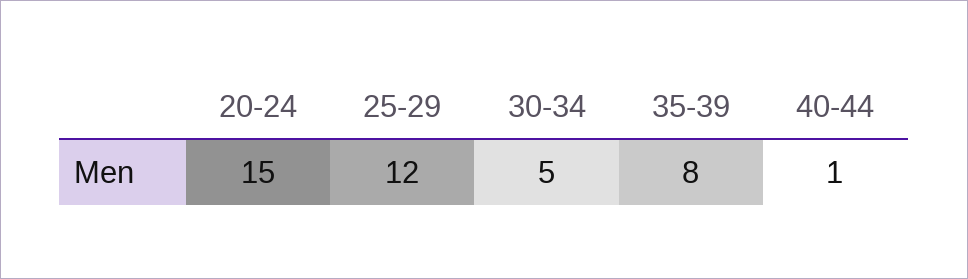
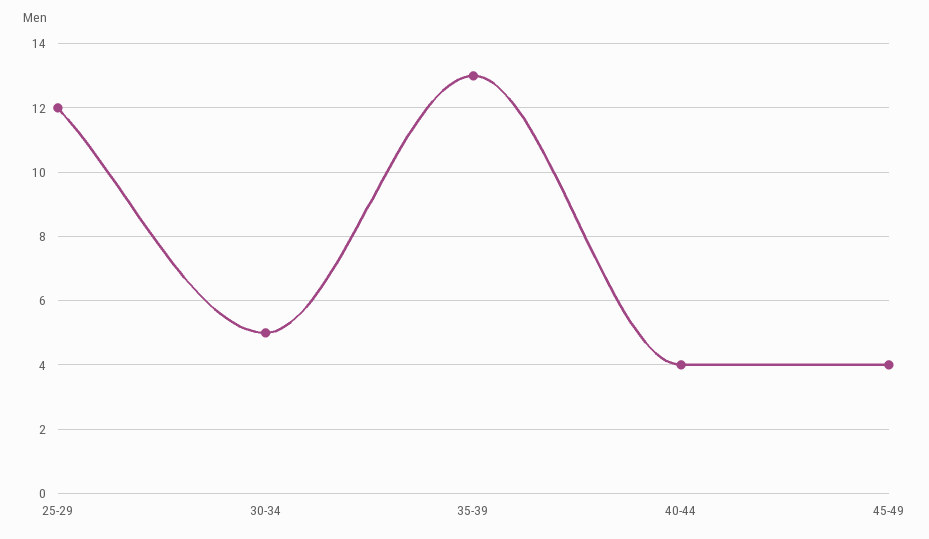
20-24: 15 -> none
35-39: 8 -> 13
40-44: 1 -> 4
45-49: none -> 4

